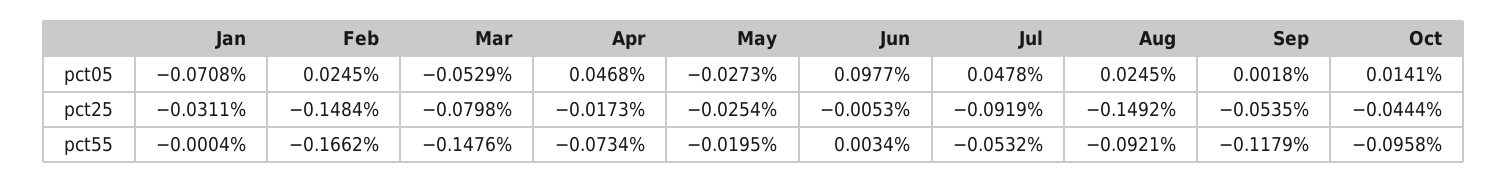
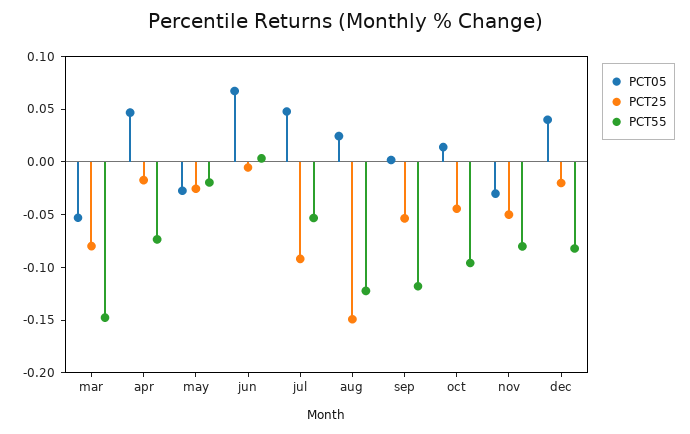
pct05, Jan: -0.0708 -> none
pct05, Feb: 0.0245 -> none
pct05, Jun: 0.0977 -> 0.07
pct25, Jan: -0.0311 -> none
pct25, Feb: -0.1484 -> none
pct55, Jan: -0.0004 -> none
pct55, Feb: -0.1662 -> none
pct55, Aug: -0.0921 -> -0.12
pct05, nov: none -> -0.03
pct25, nov: none -> -0.05
pct55, nov: none -> -0.08
pct05, dec: none -> 0.04
pct25, dec: none -> -0.02
pct55, dec: none -> -0.08

